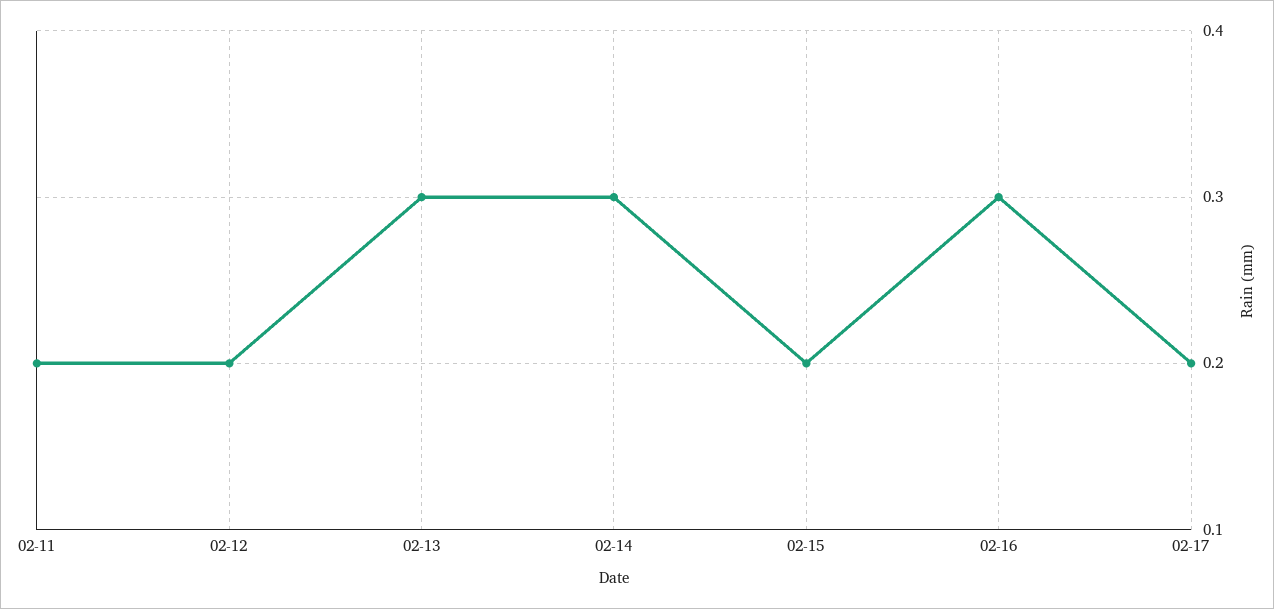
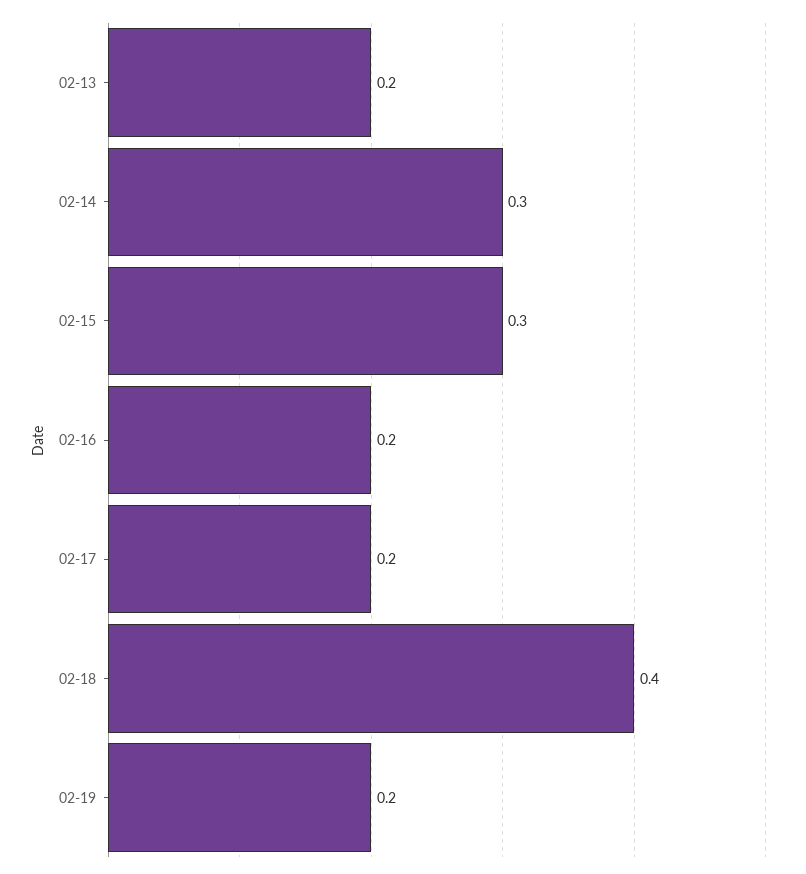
02-11: 0.2 -> none
02-12: 0.2 -> none
02-13: 0.3 -> 0.2
02-15: 0.2 -> 0.3
02-16: 0.3 -> 0.2
02-18: none -> 0.4
02-19: none -> 0.2

